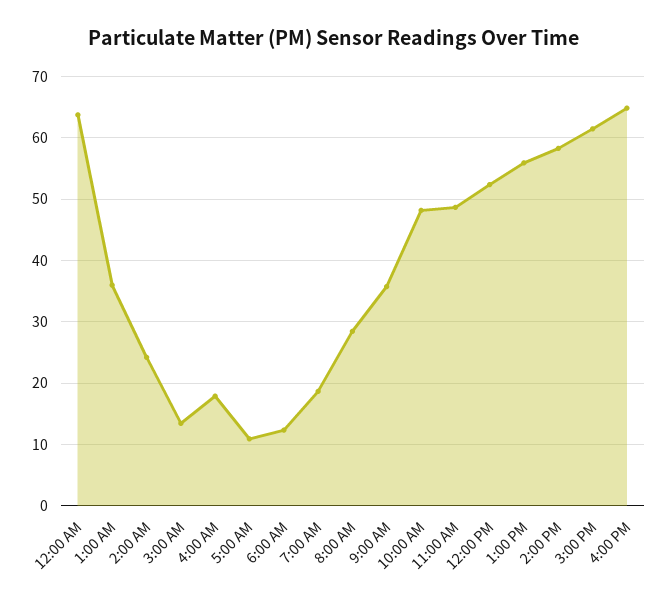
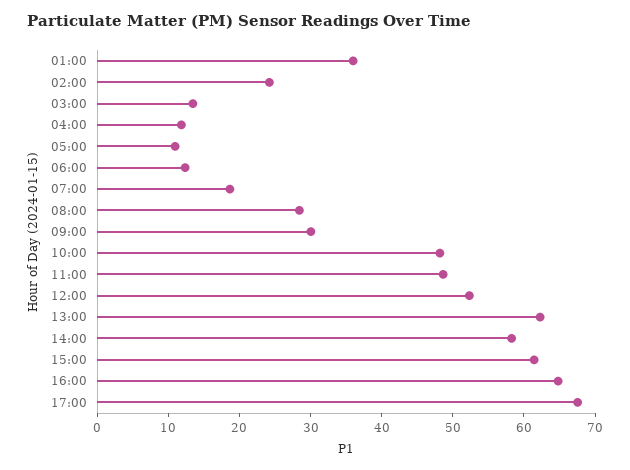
12:00 AM: 64 -> none
4:00 AM: 18 -> 12
9:00 AM: 36 -> 30
1:00 PM: 56 -> 62
17:00: none -> 68

